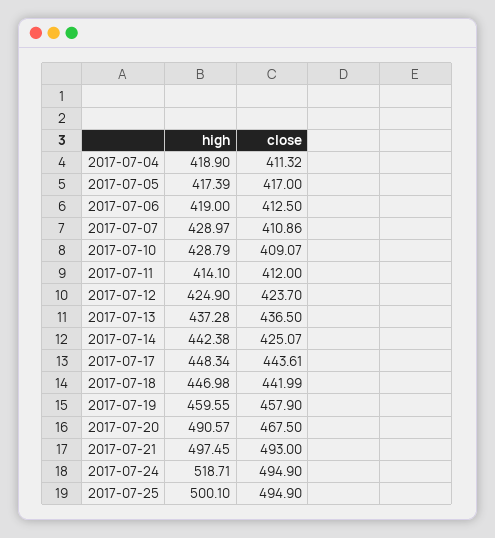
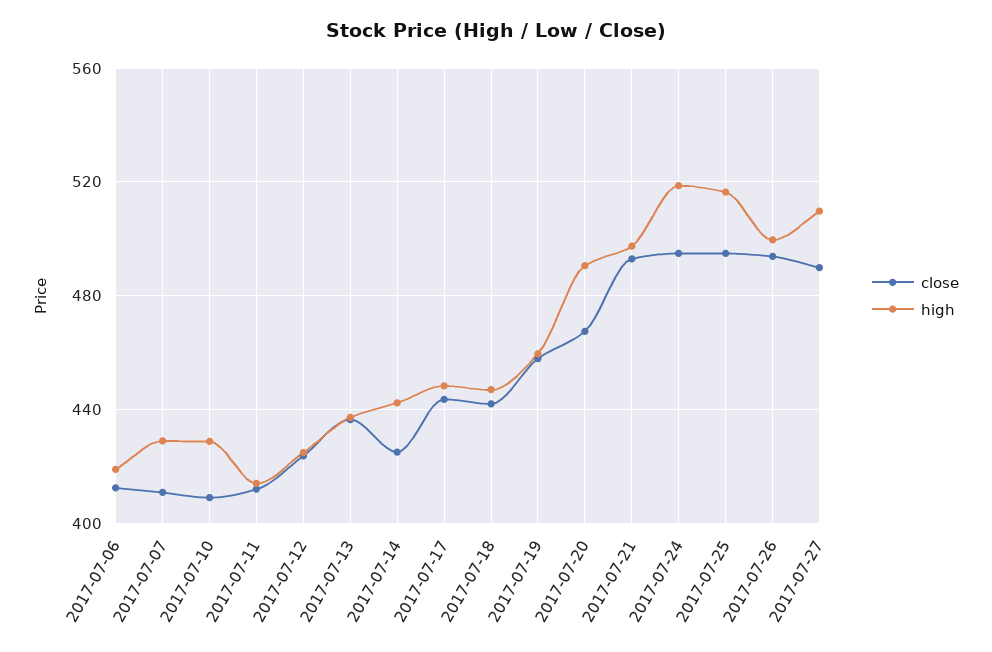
high, 2017-07-04: 418.9 -> none
close, 2017-07-04: 411.32 -> none
high, 2017-07-05: 417.39 -> none
close, 2017-07-05: 417 -> none
high, 2017-07-25: 500.1 -> 515
close, 2017-07-26: none -> 495
high, 2017-07-26: none -> 500
close, 2017-07-27: none -> 490
high, 2017-07-27: none -> 510

